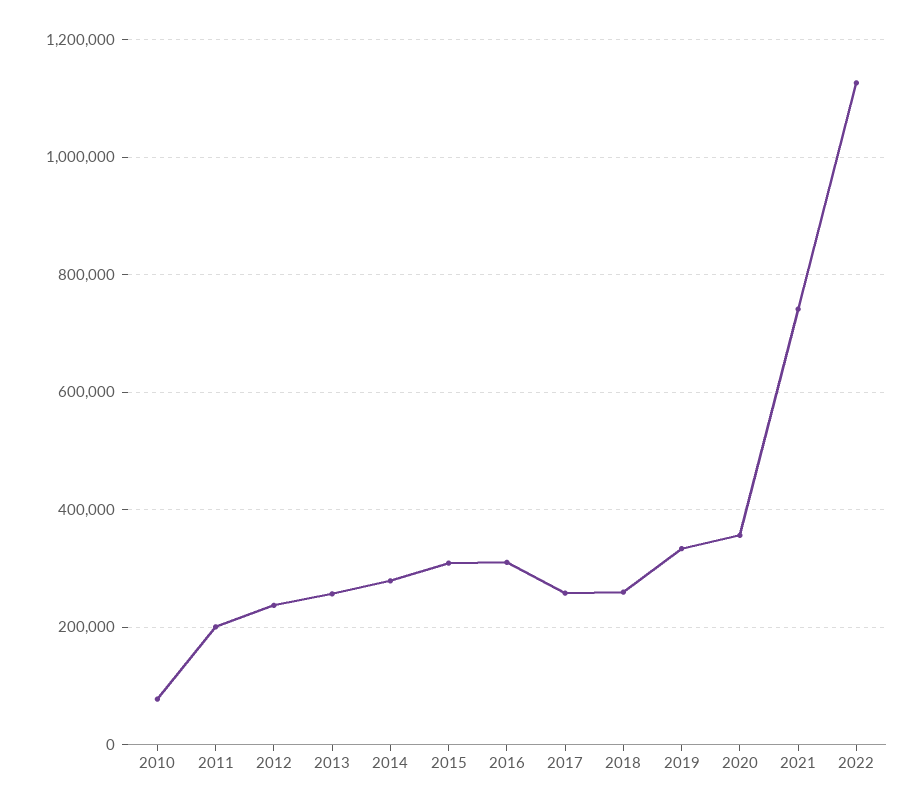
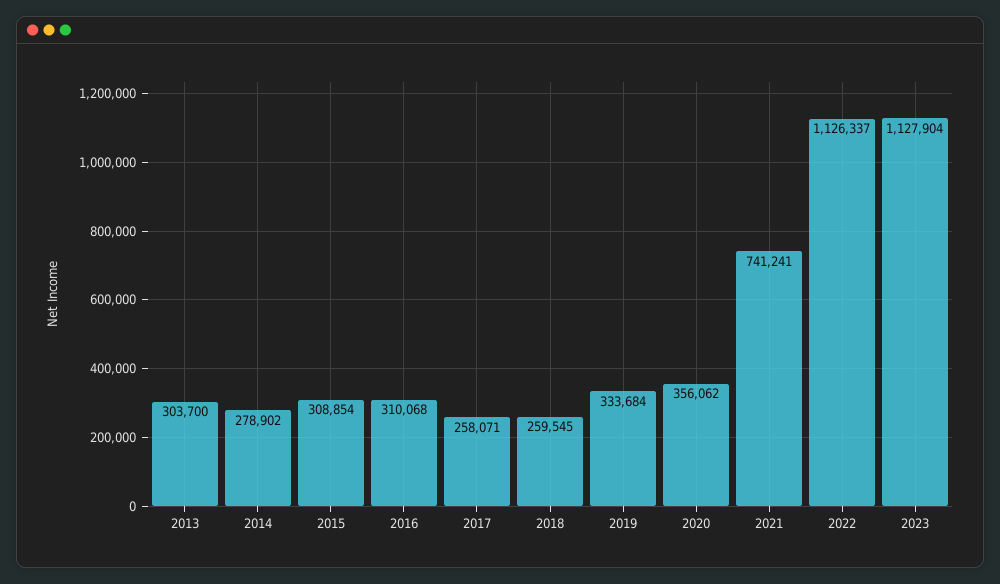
2010: 80000 -> none
2011: 200000 -> none
2012: 240000 -> none
2013: 260000 -> 303700
2023: none -> 1127904

